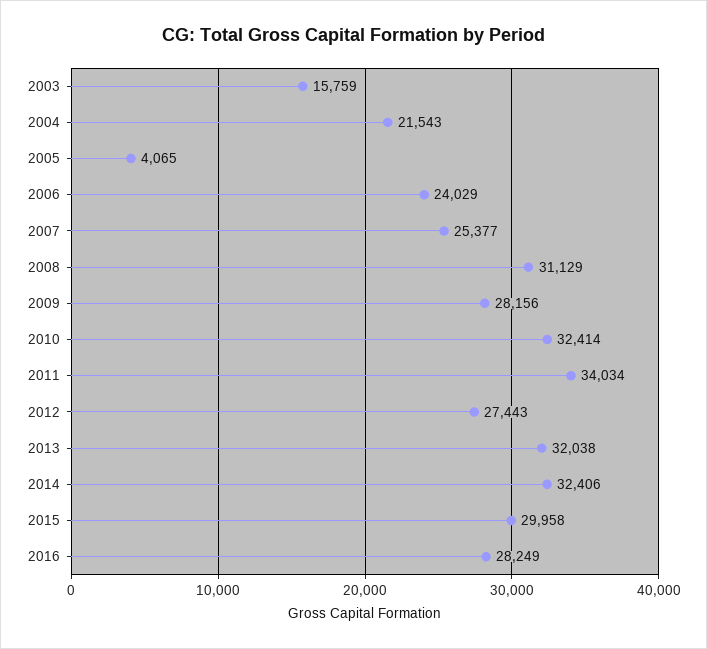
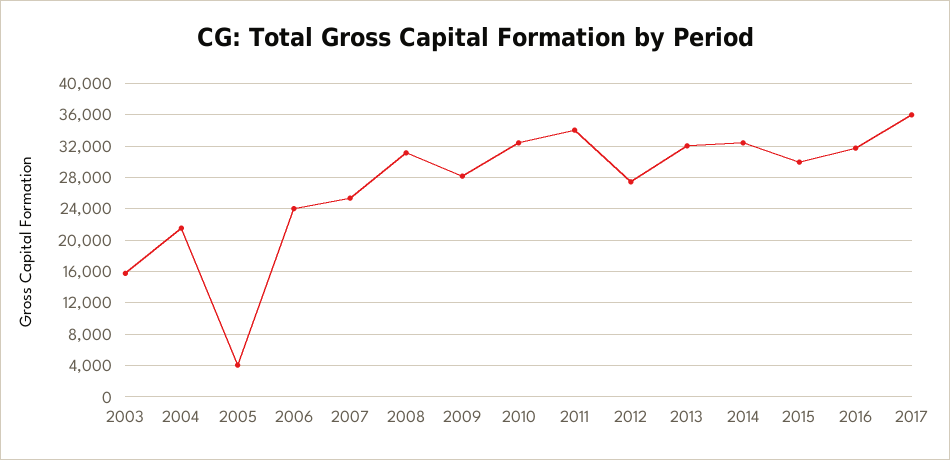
2016: 28249 -> 32000
2017: none -> 36000

